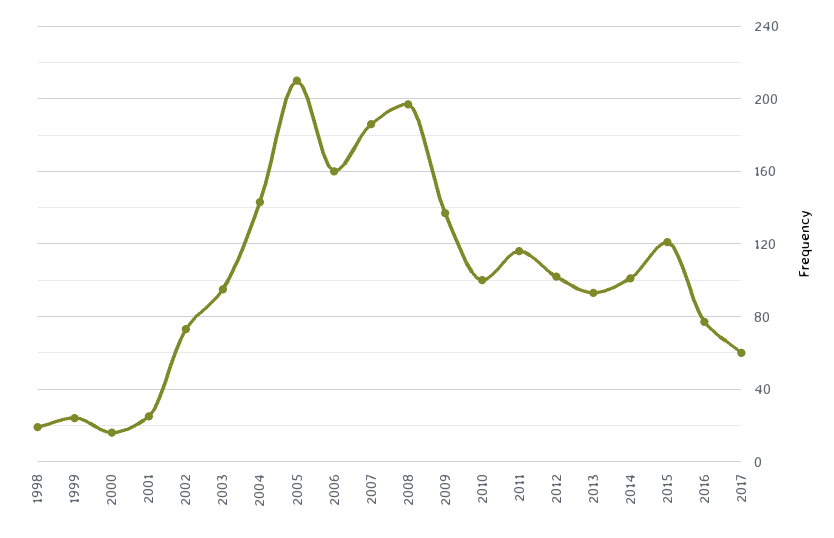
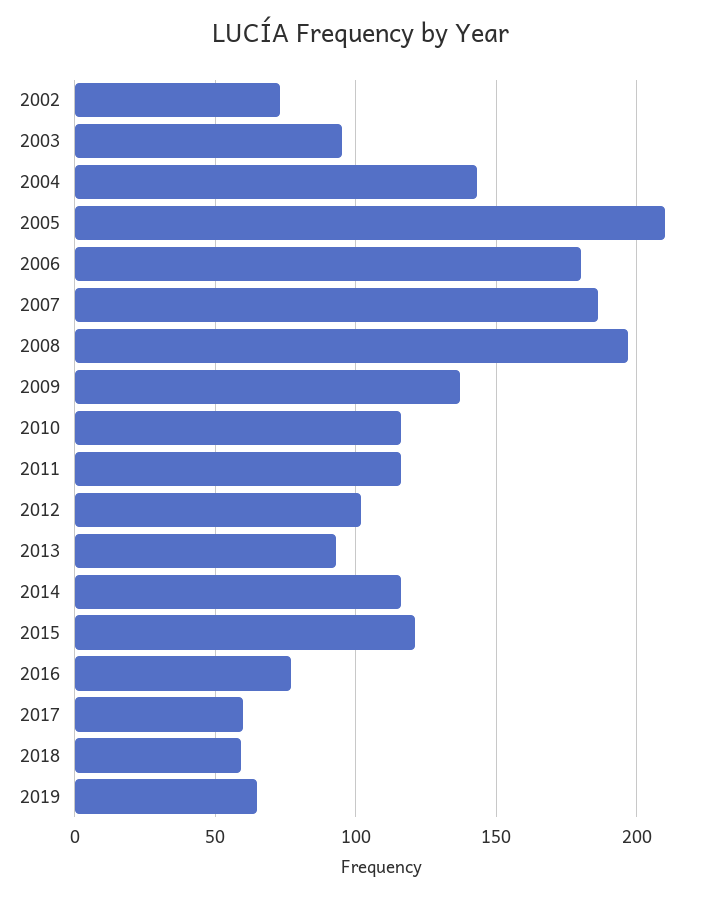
1998: 20 -> none
1999: 25 -> none
2000: 15 -> none
2001: 25 -> none
2006: 160 -> 180
2010: 100 -> 115
2014: 100 -> 115
2018: none -> 60
2019: none -> 65

